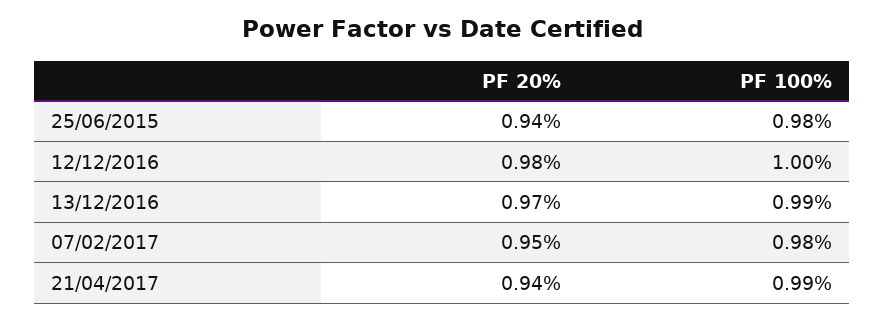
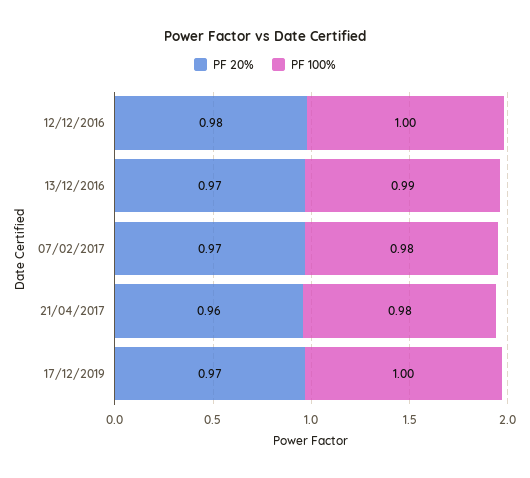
PF 20%, 25/06/2015: 0.94 -> none
PF 100%, 25/06/2015: 0.98 -> none
PF 20%, 07/02/2017: 0.95 -> 0.97
PF 20%, 21/04/2017: 0.94 -> 0.96
PF 100%, 21/04/2017: 0.99 -> 0.98
PF 20%, 17/12/2019: none -> 0.97
PF 100%, 17/12/2019: none -> 1

